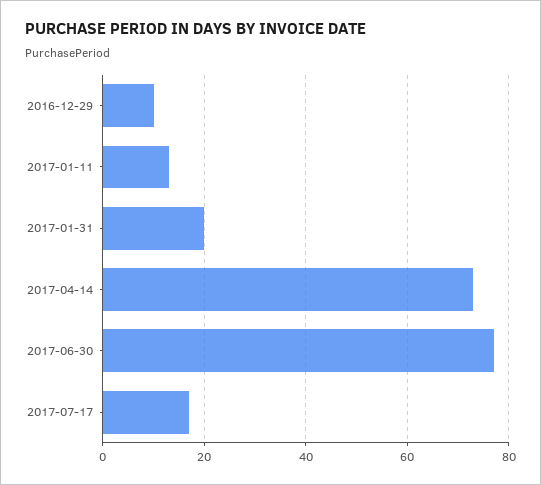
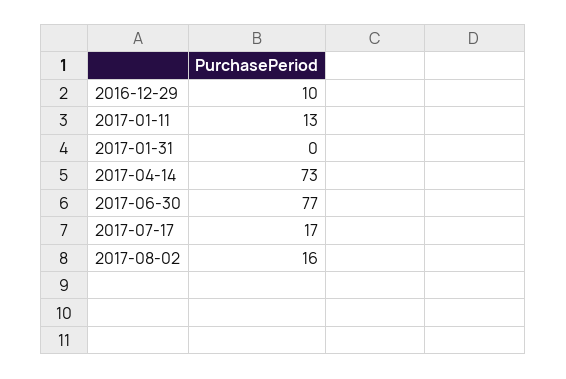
2017-01-31: 20 -> 0
2017-08-02: none -> 16

